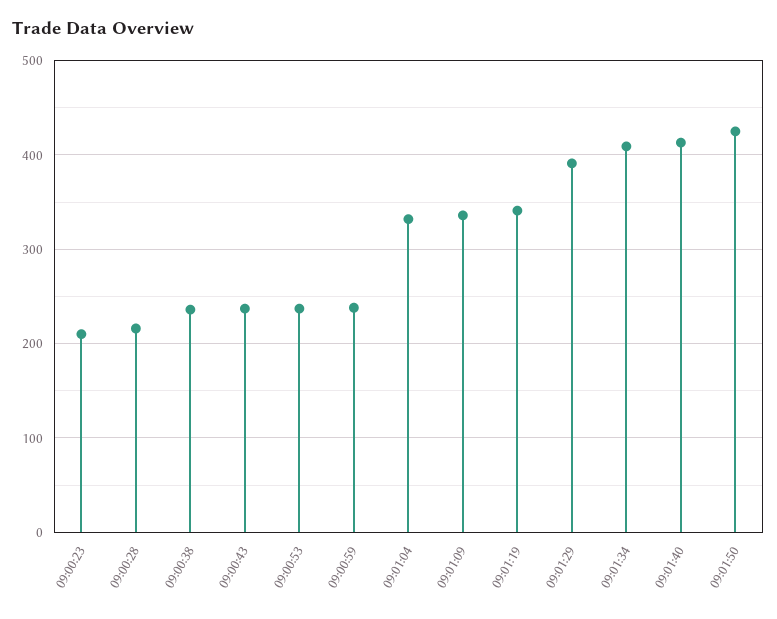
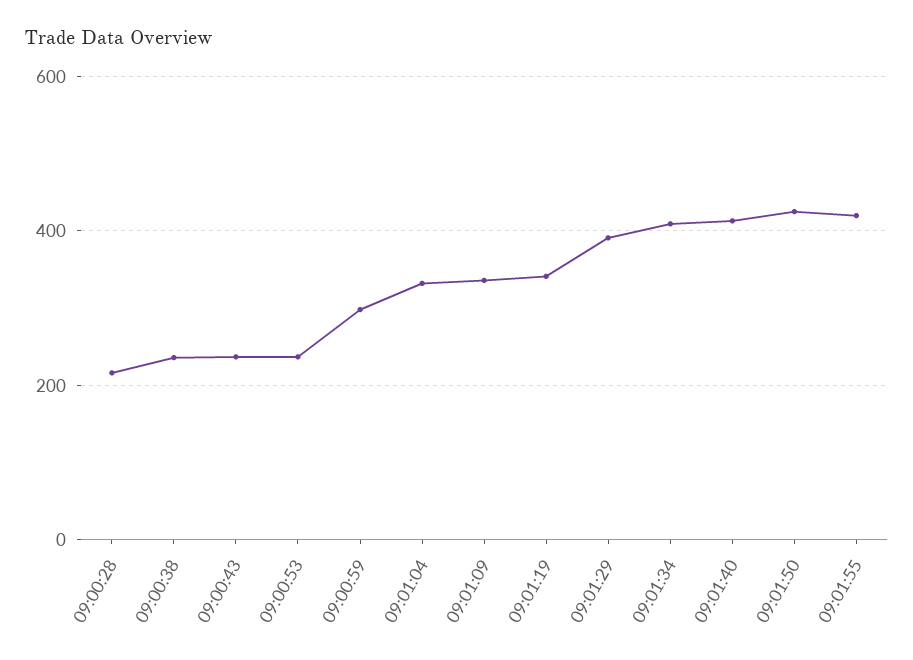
09:00:23: 210 -> none
09:00:59: 240 -> 300
09:01:55: none -> 420

